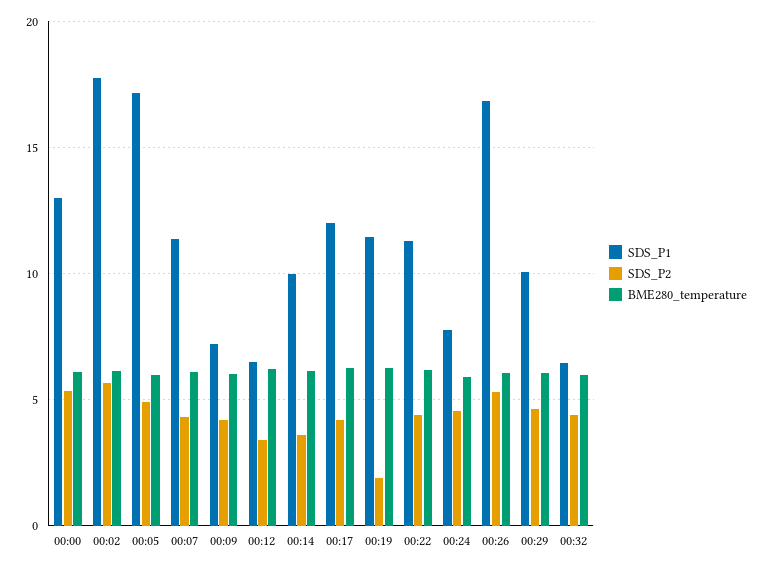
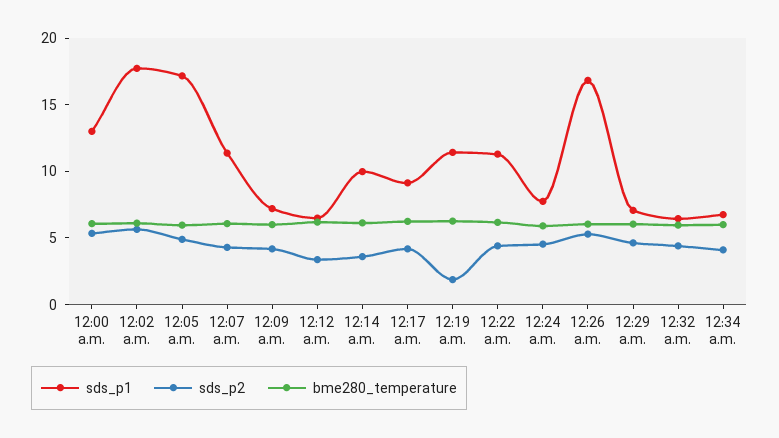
SDS_P1, 00:17: 12 -> 9
SDS_P1, 00:29: 10 -> 7
SDS_P1, 12:34 a.m.: none -> 7
SDS_P2, 12:34 a.m.: none -> 4
BME280_temperature, 12:34 a.m.: none -> 6

